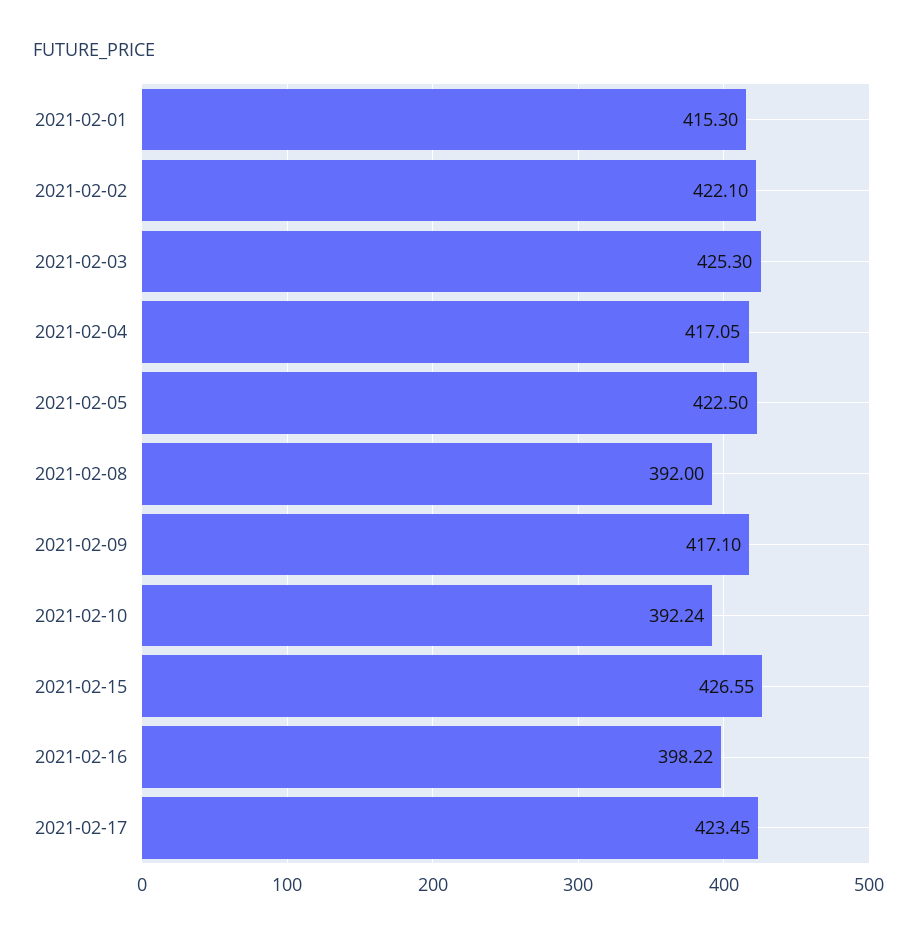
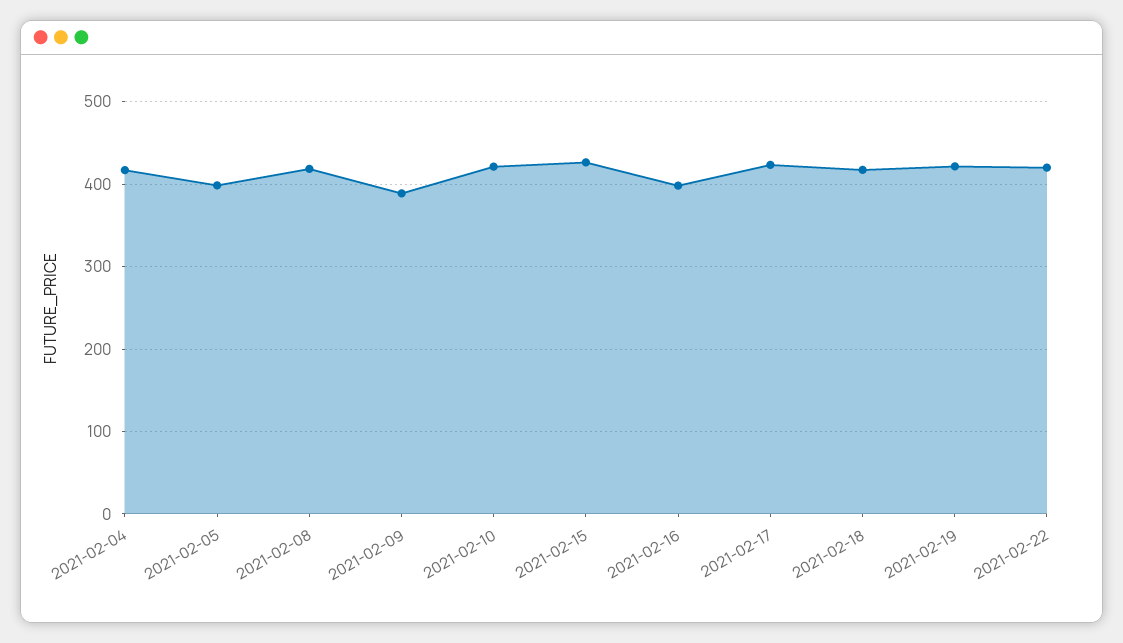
2021-02-01: 415.3 -> none
2021-02-02: 422.1 -> none
2021-02-03: 425.3 -> none
2021-02-05: 422.5 -> 400
2021-02-08: 392 -> 420
2021-02-09: 417.1 -> 390
2021-02-10: 392.24 -> 420
2021-02-18: none -> 420
2021-02-19: none -> 420
2021-02-22: none -> 420

